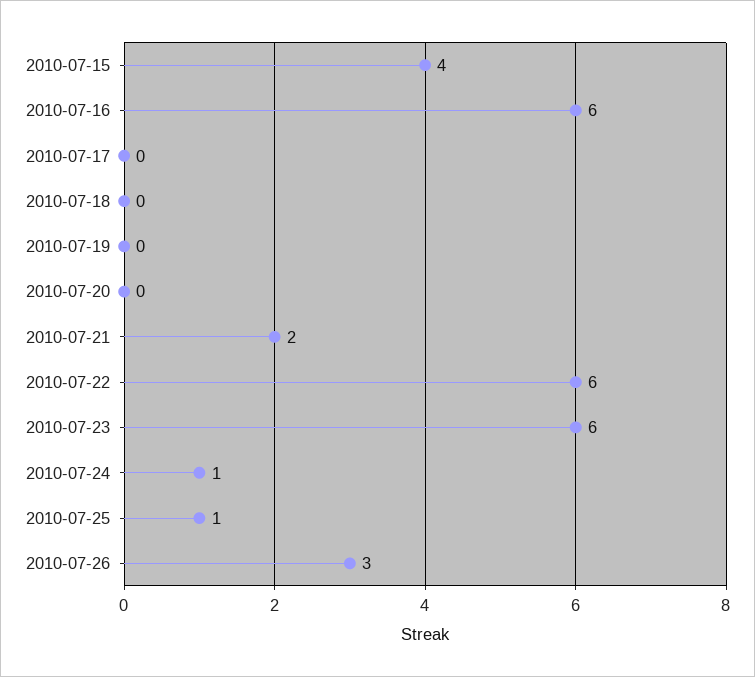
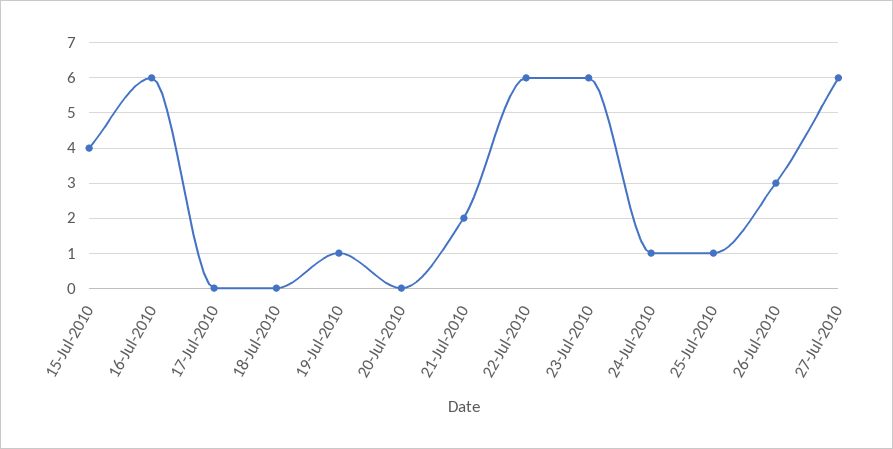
2010-07-19: 0 -> 1
27-Jul-2010: none -> 6

